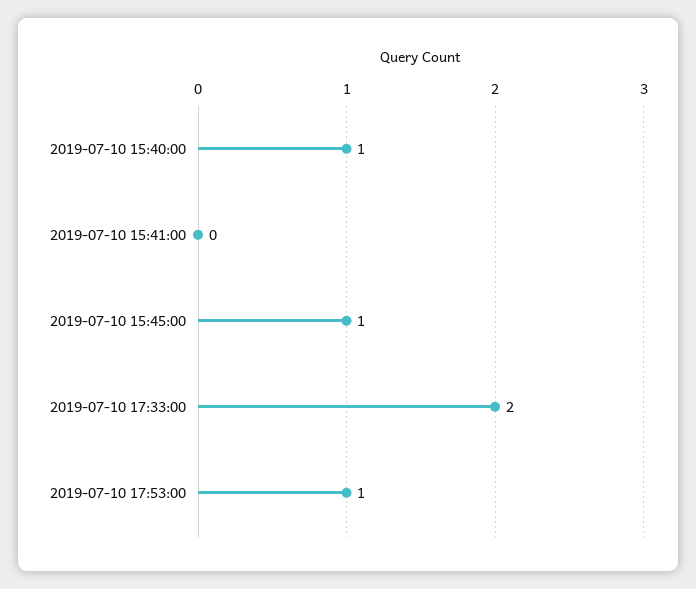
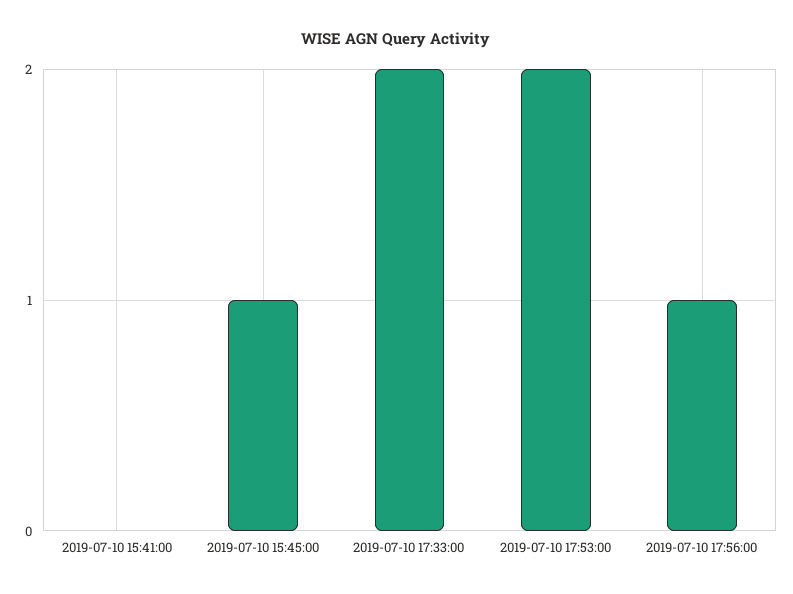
2019-07-10 15:40:00: 1 -> none
2019-07-10 17:53:00: 1 -> 2
2019-07-10 17:56:00: none -> 1

